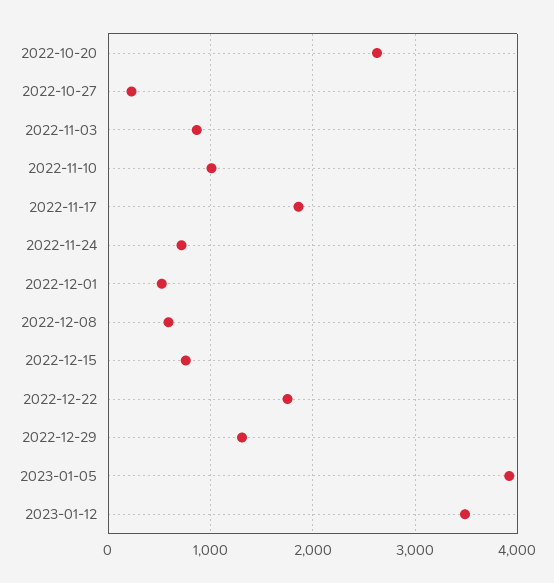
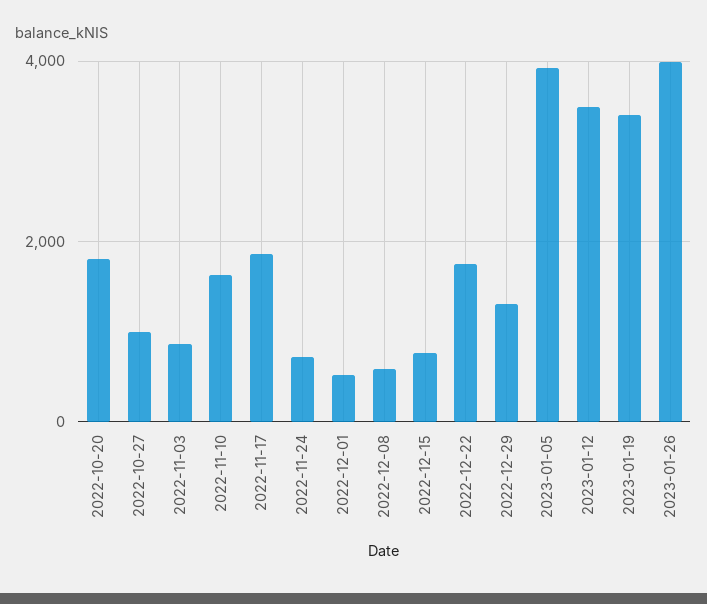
2022-10-20: 2600 -> 1800
2022-10-27: 200 -> 1000
2022-11-10: 1000 -> 1600
2023-01-19: none -> 3400
2023-01-26: none -> 4000

